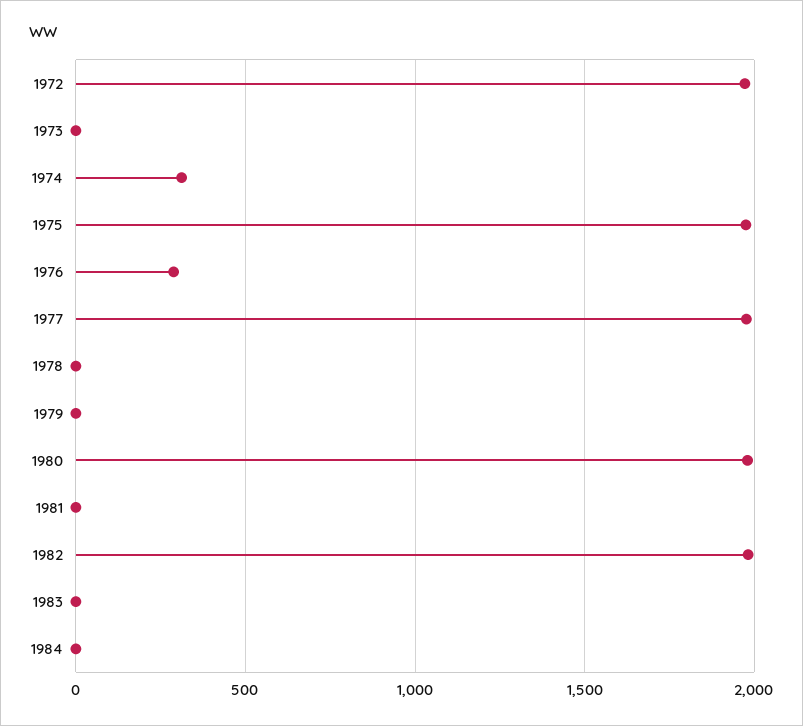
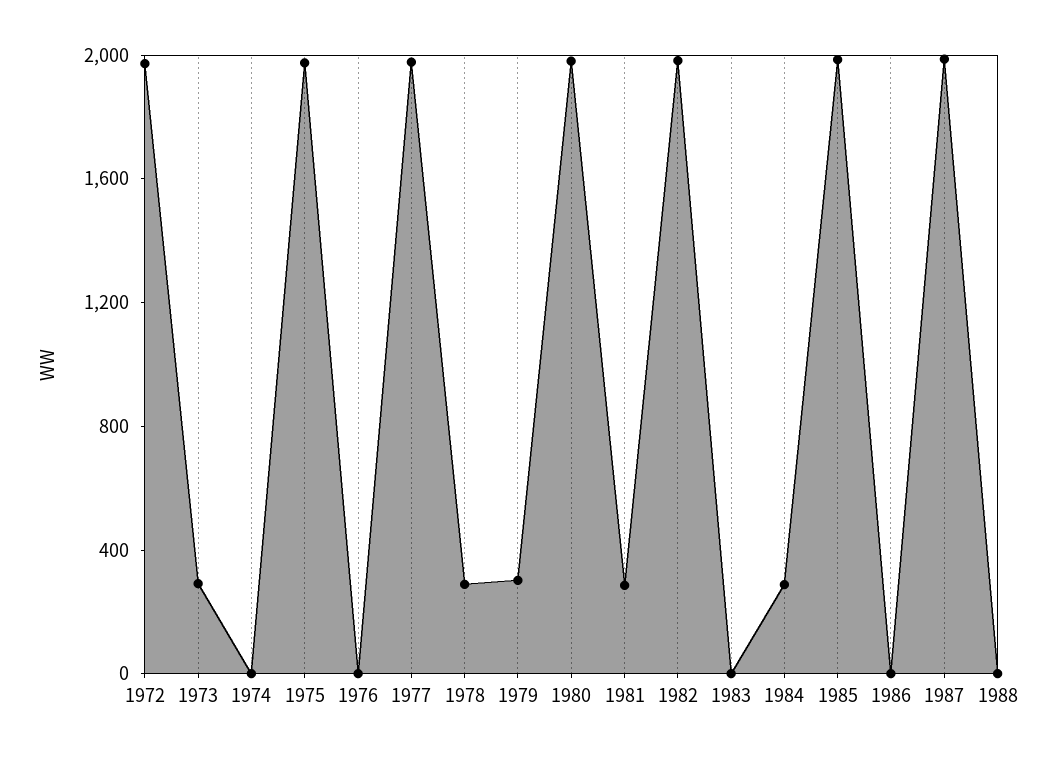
1973: 0 -> 300
1974: 300 -> 0
1976: 300 -> 0
1978: 0 -> 300
1979: 0 -> 300
1981: 0 -> 300
1984: 0 -> 300
1985: none -> 2000
1986: none -> 0
1987: none -> 2000
1988: none -> 0

